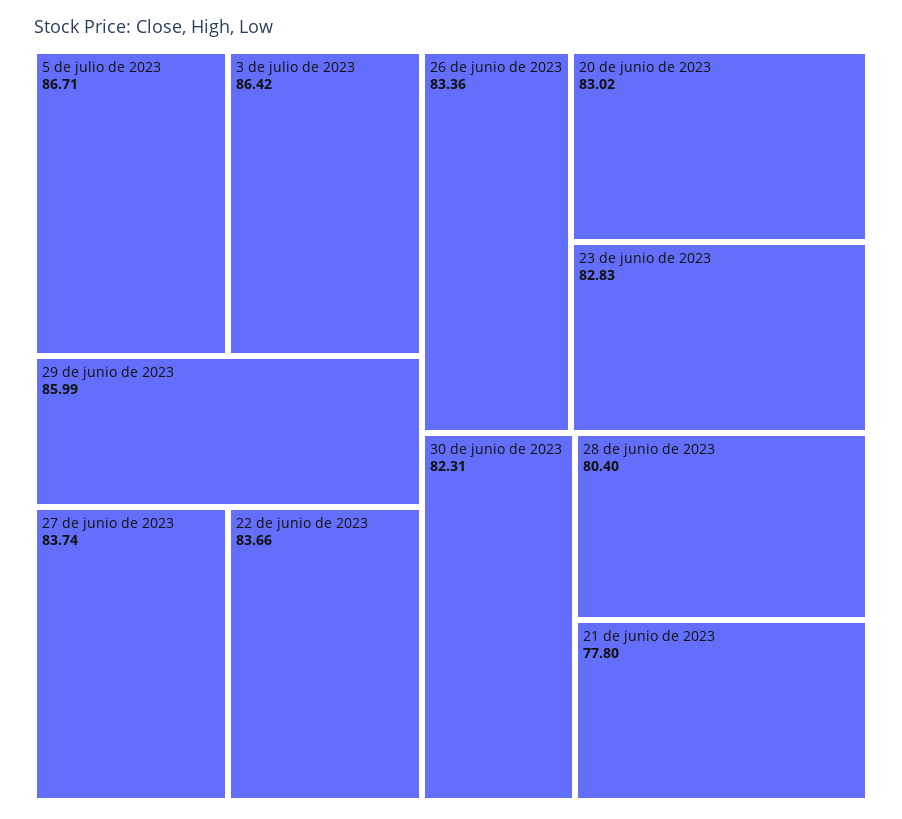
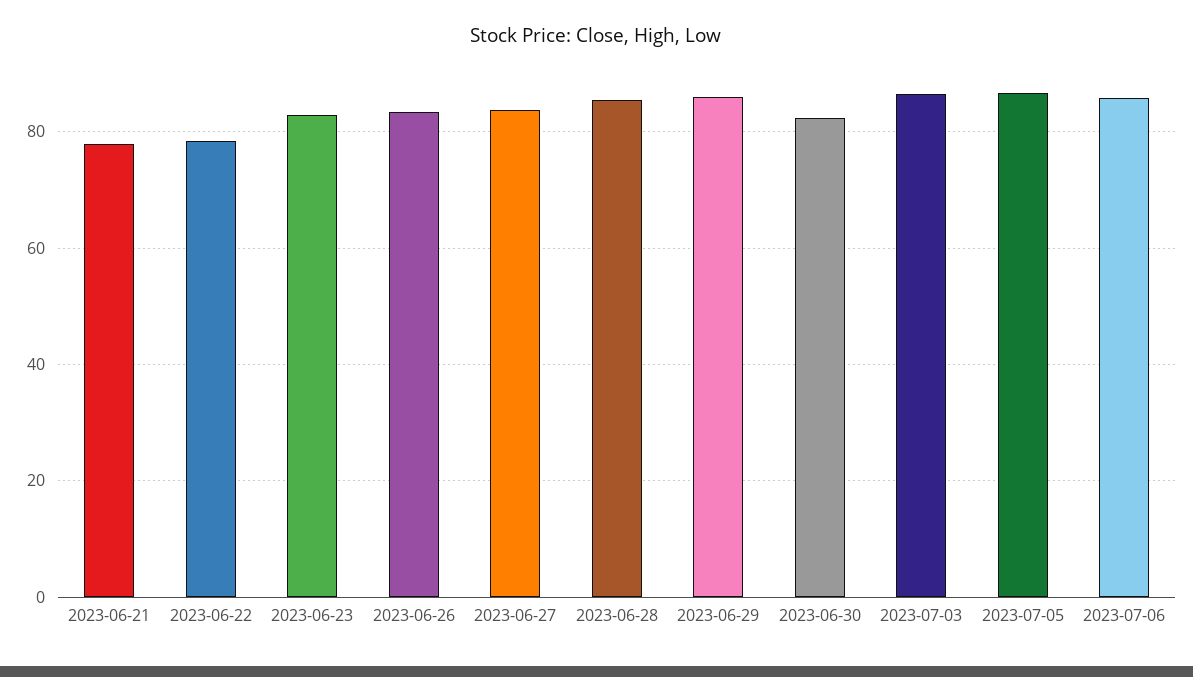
22 de junio de 2023: 83.66 -> 78
20 de junio de 2023: 83.02 -> none
28 de junio de 2023: 80.4 -> 86
2023-07-06: none -> 86

